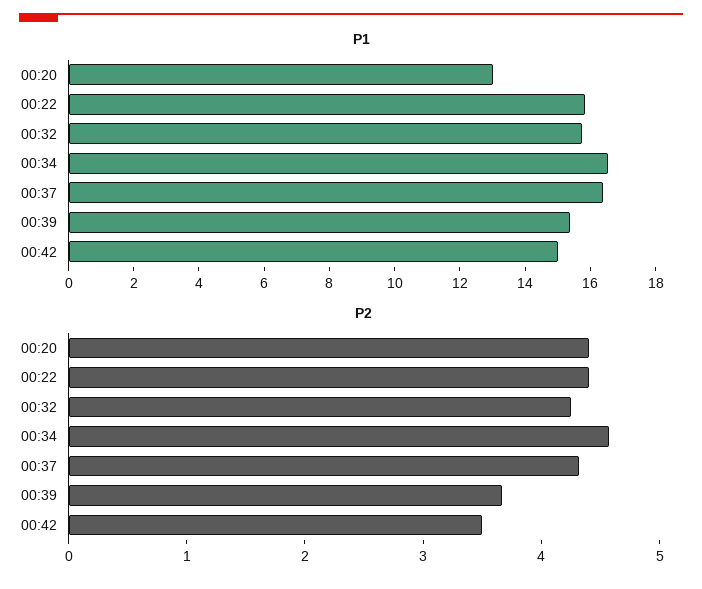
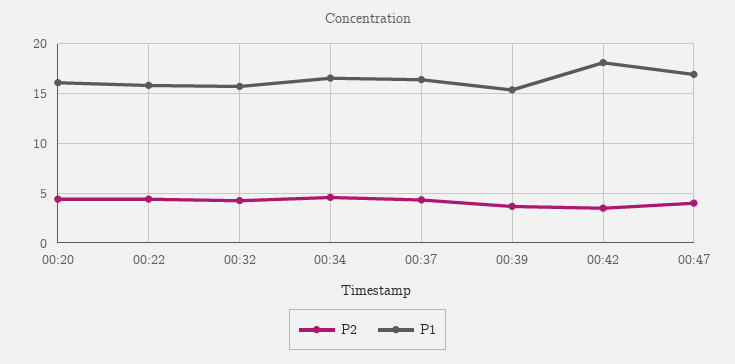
P1, 00:20: 13 -> 16
P1, 00:42: 15 -> 18
P2, 00:47: none -> 4
P1, 00:47: none -> 17

